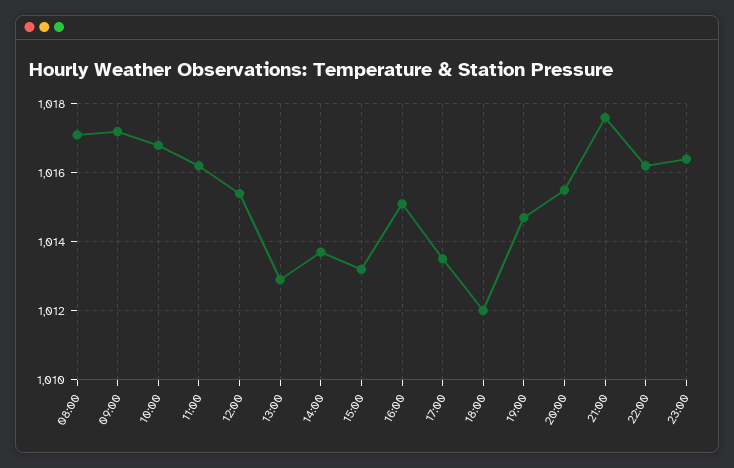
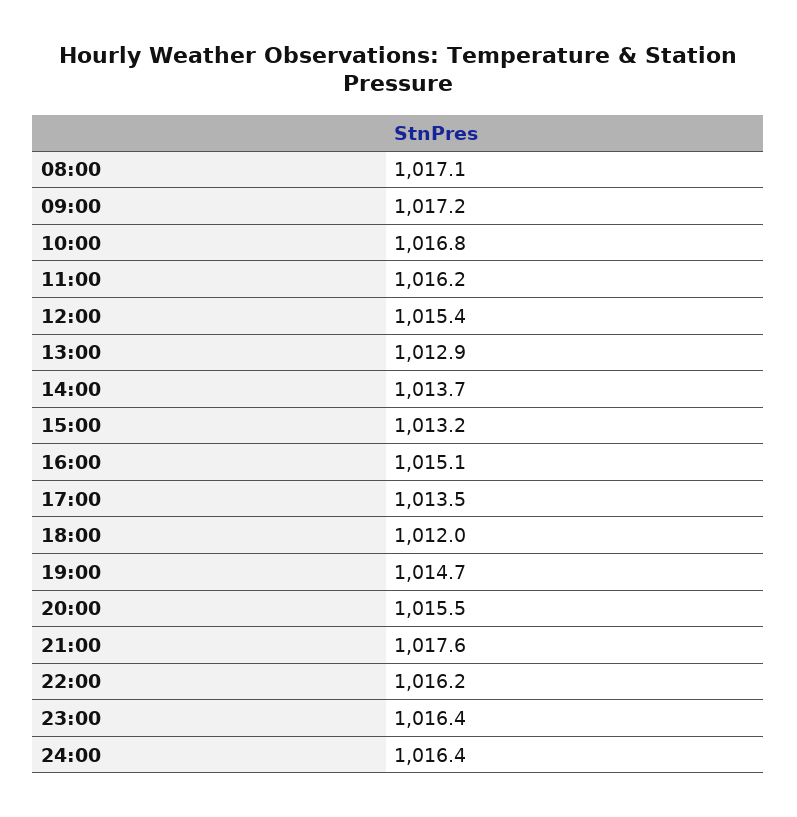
24:00: none -> 1016.4

